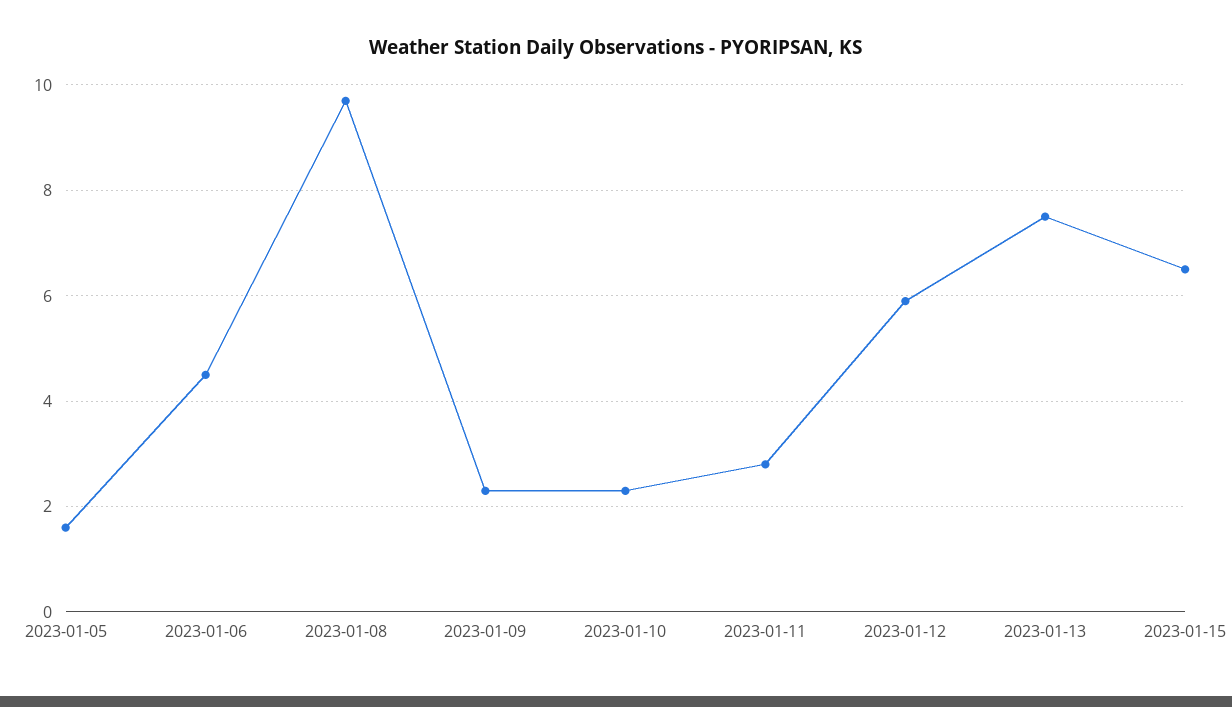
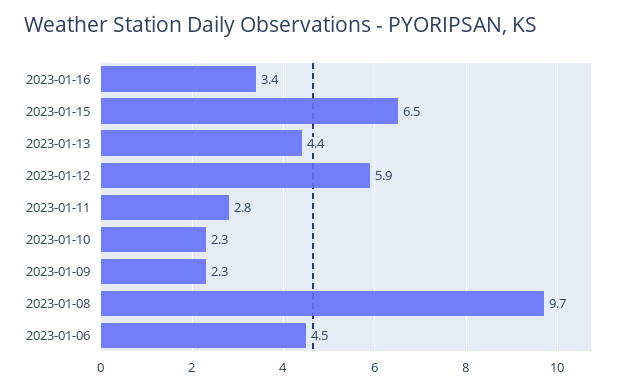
2023-01-05: 1.5 -> none
2023-01-13: 7.5 -> 4.4
2023-01-16: none -> 3.4

